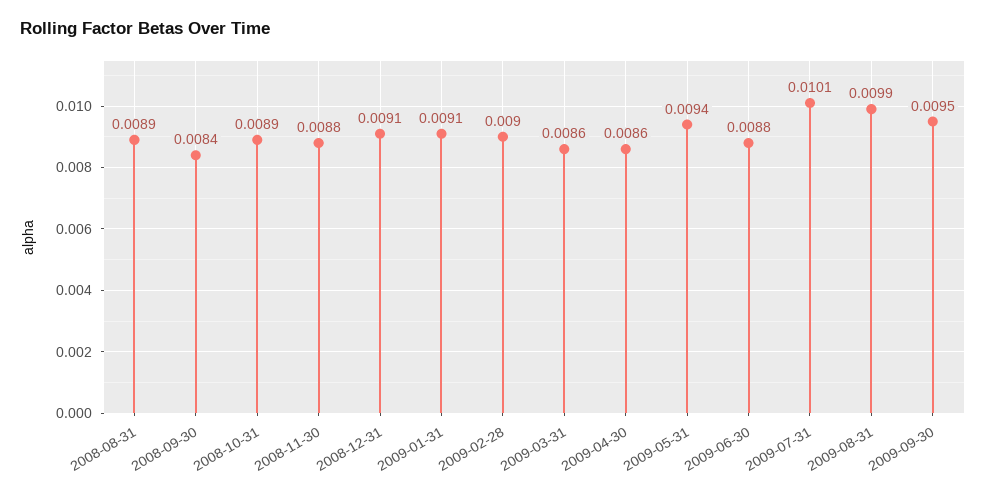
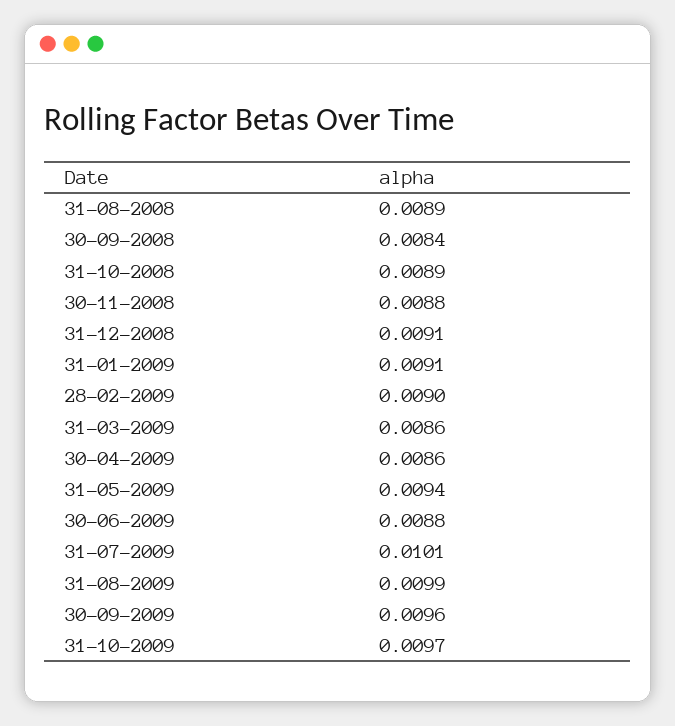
2009-09-30: 0.0095 -> 0.0096
31-10-2009: none -> 0.0097

